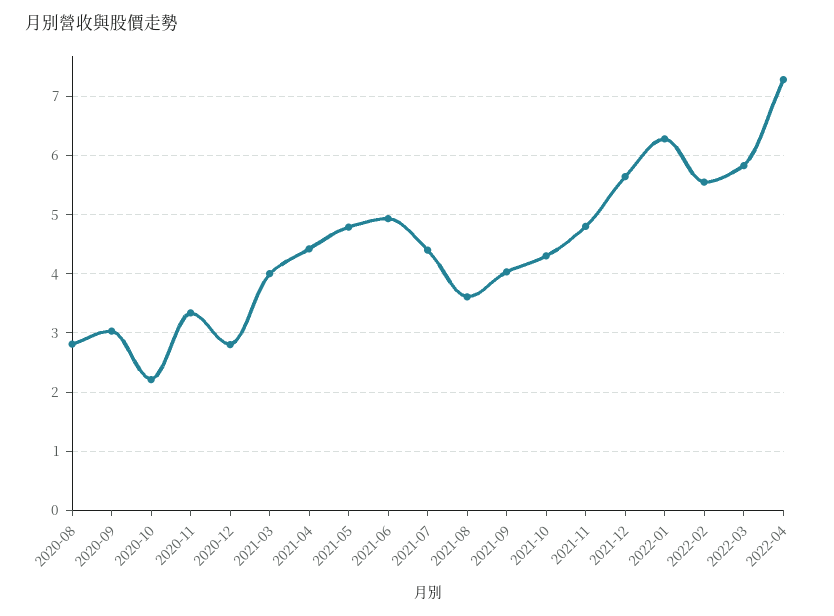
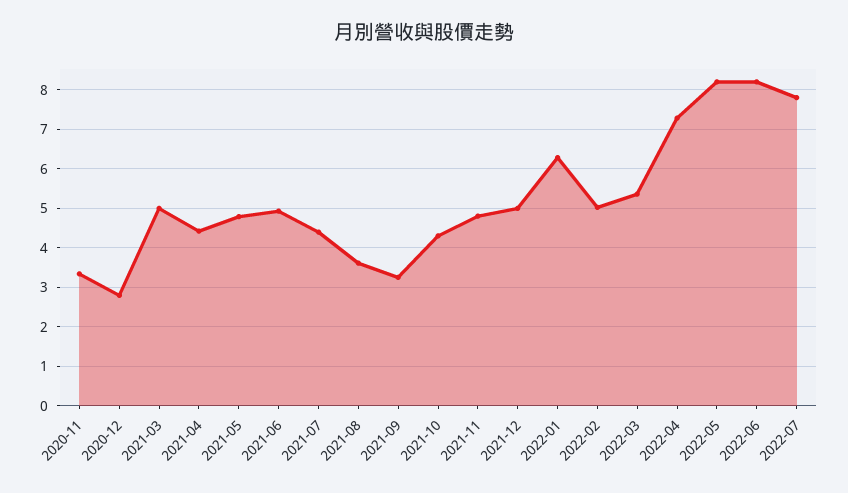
2020-08: 2.8 -> none
2020-09: 3 -> none
2020-10: 2.2 -> none
2021-03: 4 -> 5
2021-09: 4 -> 3.2
2021-12: 5.6 -> 5
2022-02: 5.6 -> 5
2022-03: 5.8 -> 5.4
2022-05: none -> 8.2
2022-06: none -> 8.2
2022-07: none -> 7.8

